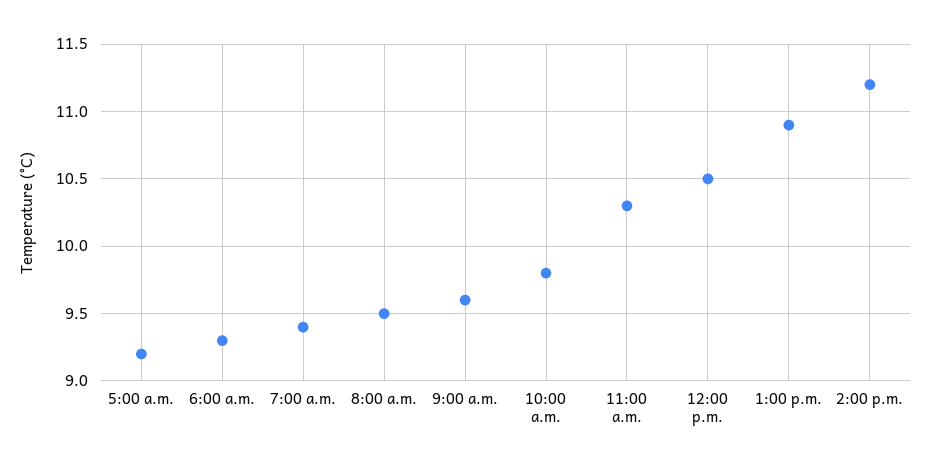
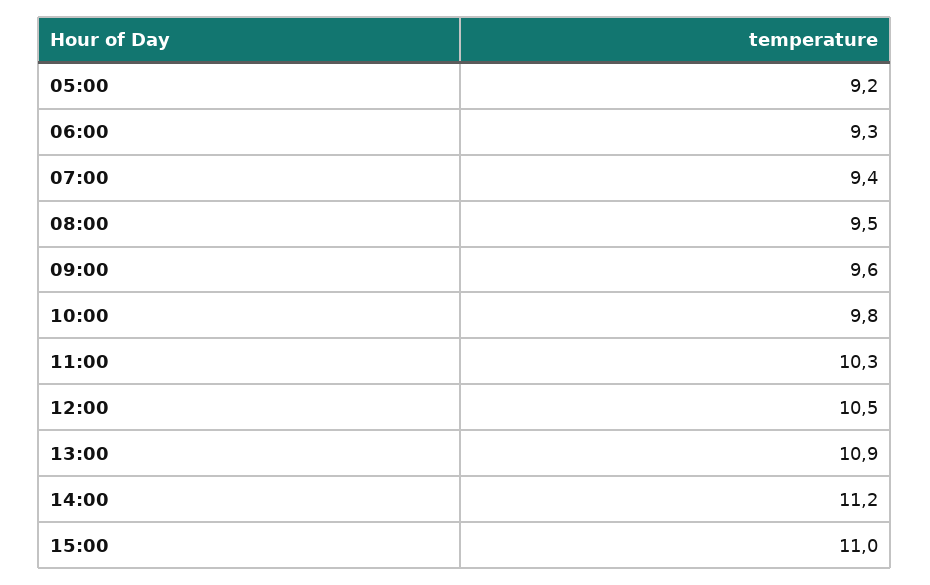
15:00: none -> 11

